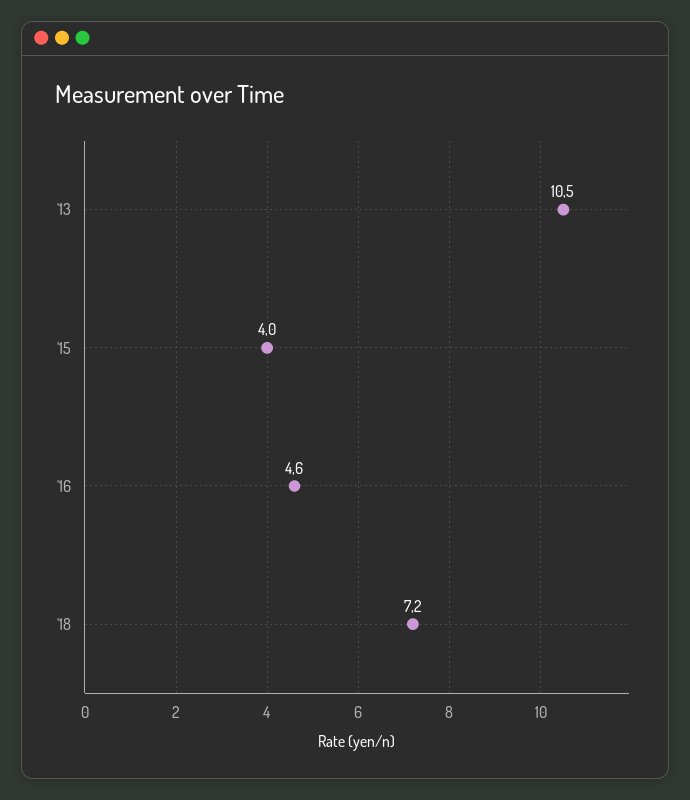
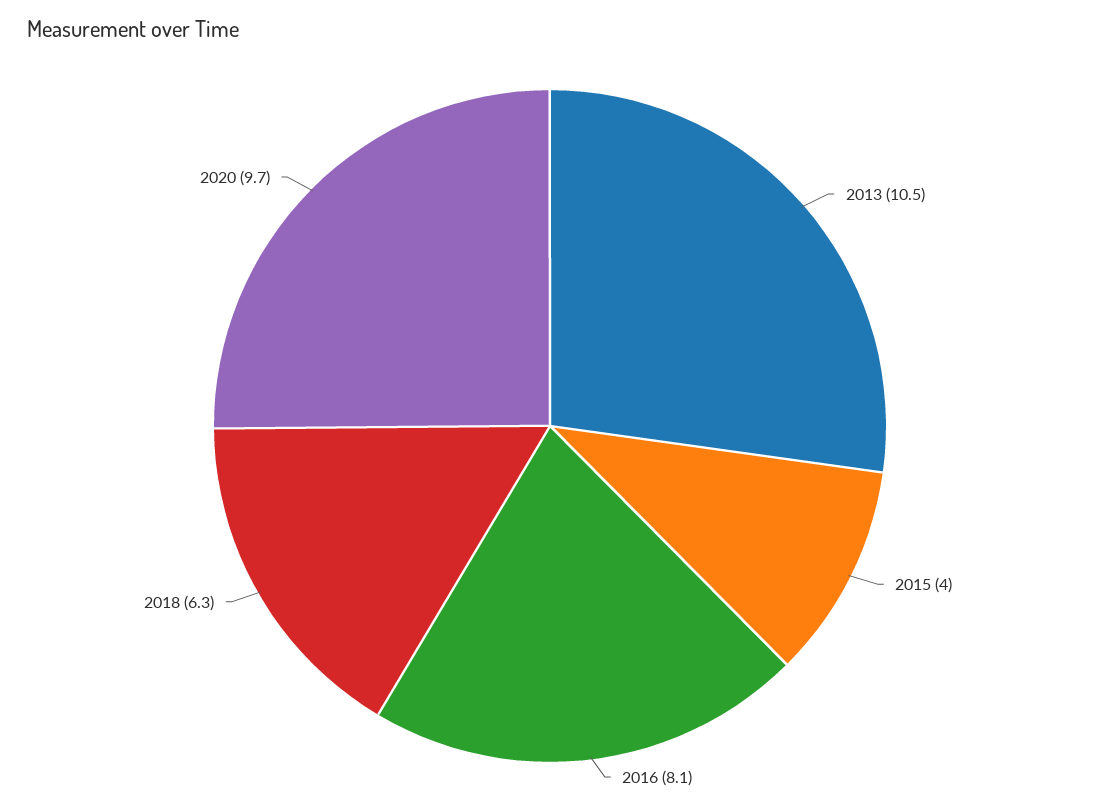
'16: 4.6 -> 8.1
'18: 7.2 -> 6.3
2020: none -> 9.7

